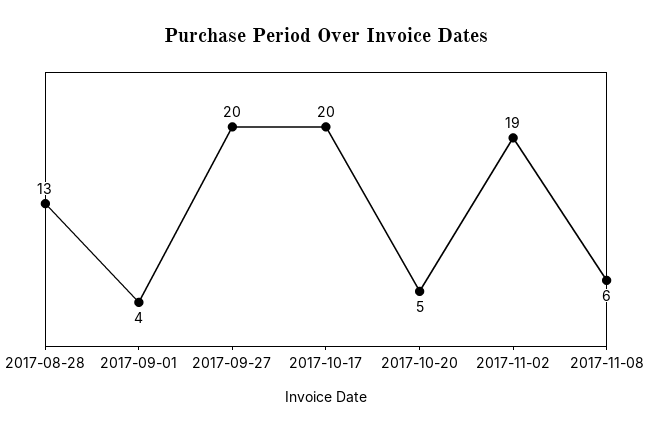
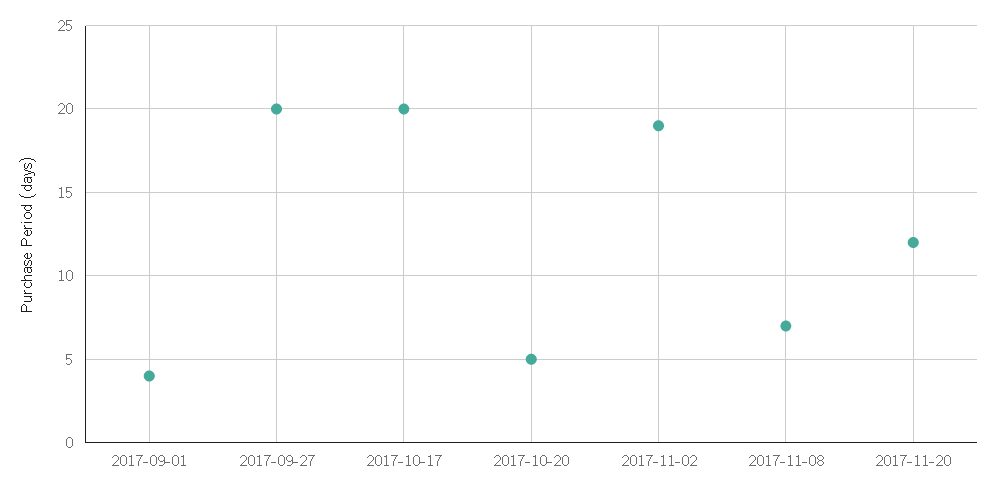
2017-08-28: 13 -> none
2017-11-08: 6 -> 7
2017-11-20: none -> 12

